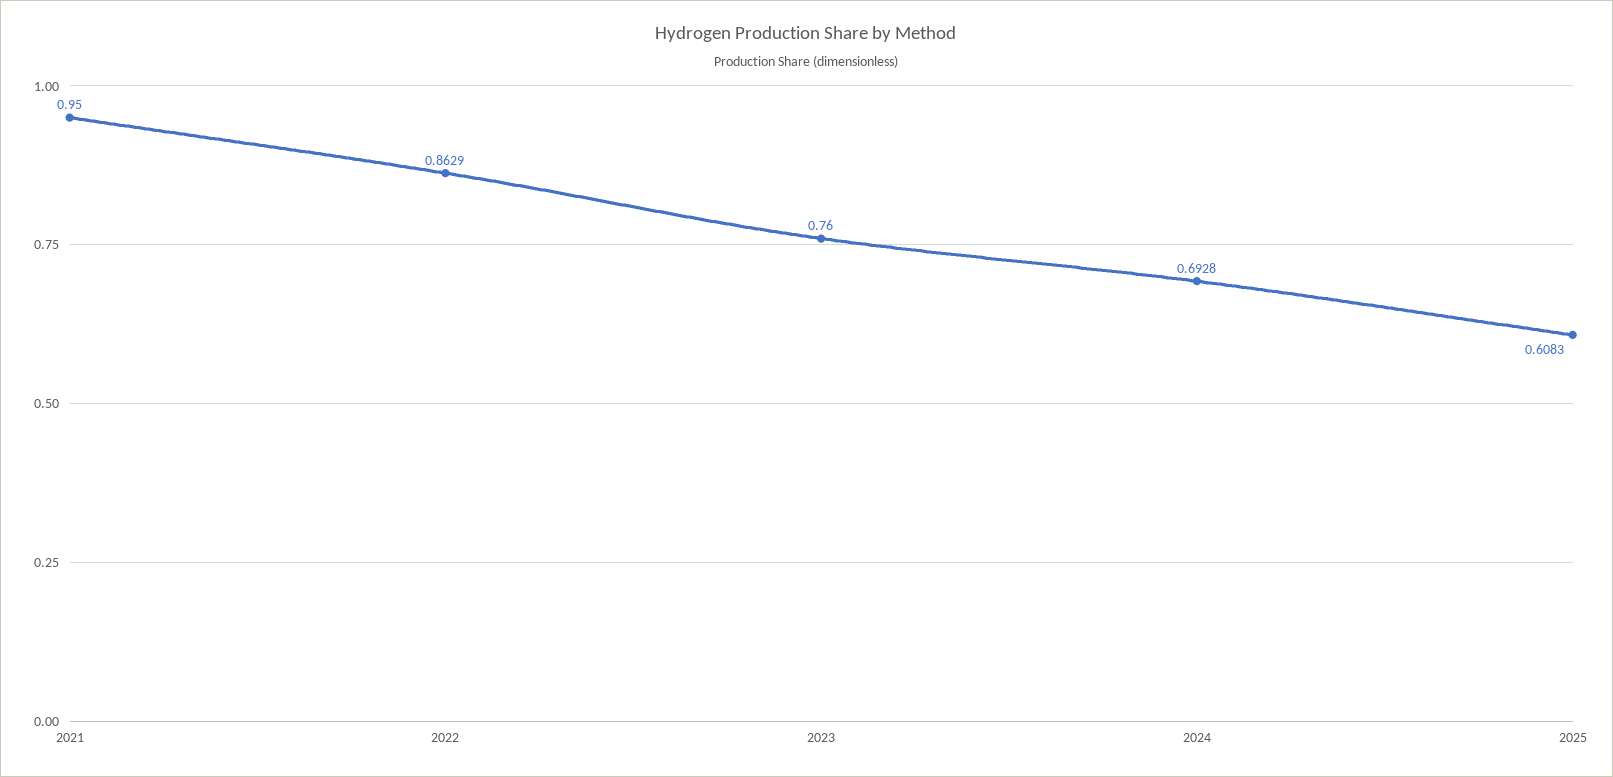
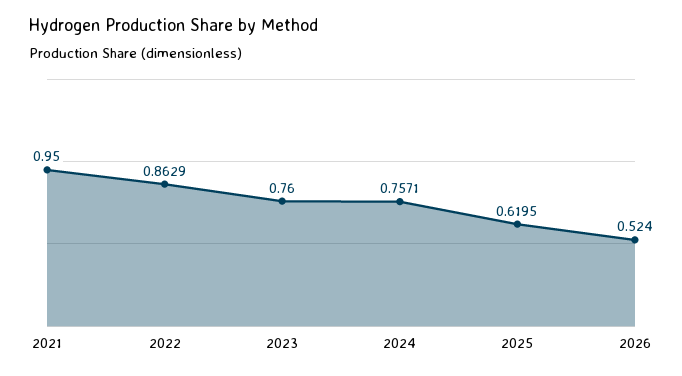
2024: 0.6928 -> 0.7571
2025: 0.6083 -> 0.6195
2026: none -> 0.524

